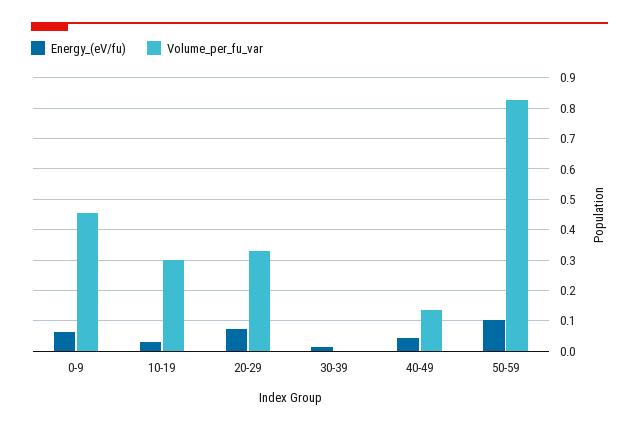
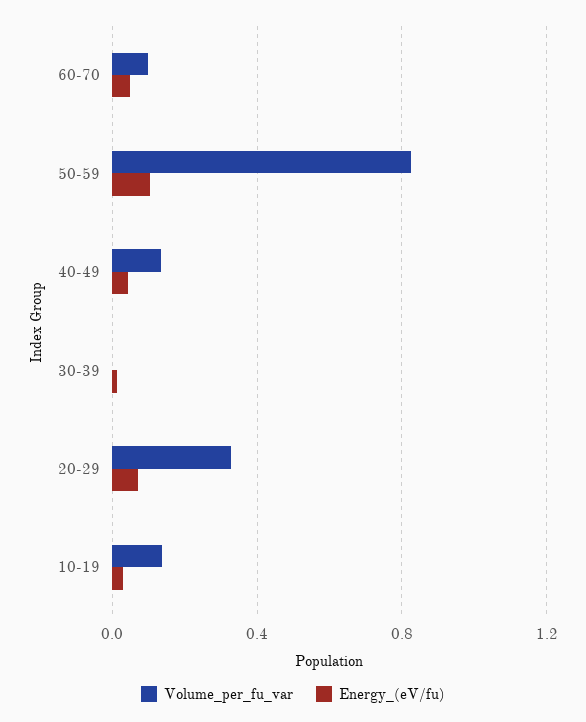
Energy_(eV/fu), 0-9: 0.06 -> none
Volume_per_fu_var, 0-9: 0.46 -> none
Volume_per_fu_var, 10-19: 0.3 -> 0.15
Volume_per_fu_var, 60-70: none -> 0.1
Energy_(eV/fu), 60-70: none -> 0.05

